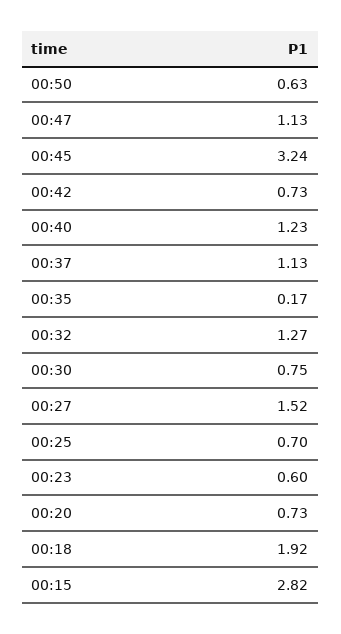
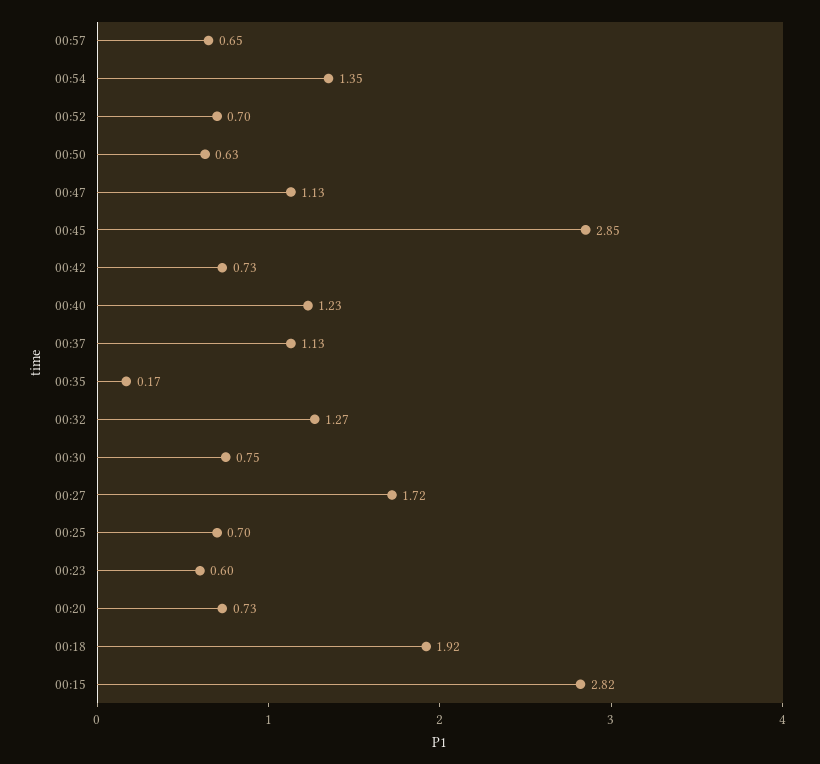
00:45: 3.24 -> 2.85
00:27: 1.52 -> 1.72
00:57: none -> 0.65
00:54: none -> 1.35
00:52: none -> 0.7

